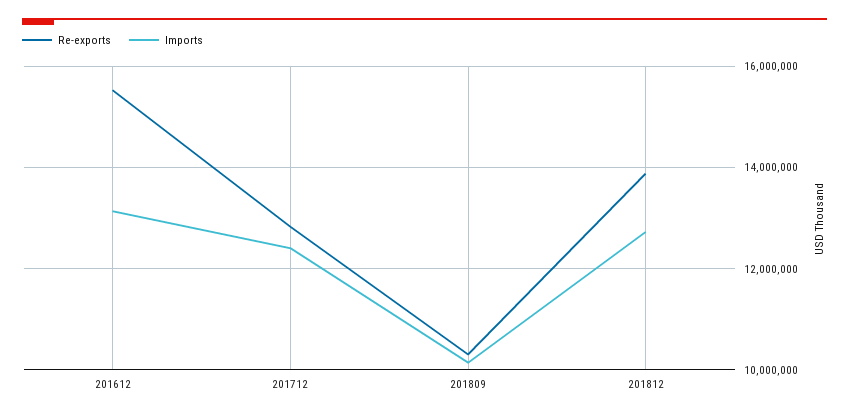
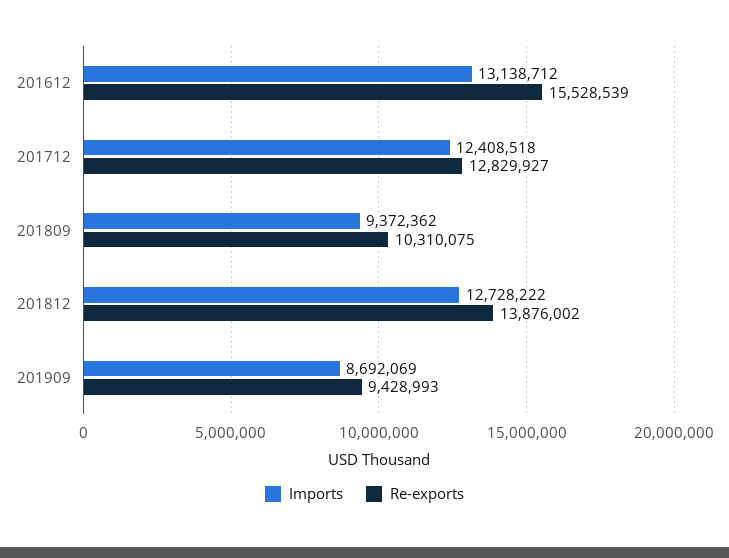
Imports, 201809: 10200000 -> 9372362
Imports, 201909: none -> 8692069
Re-exports, 201909: none -> 9428993

